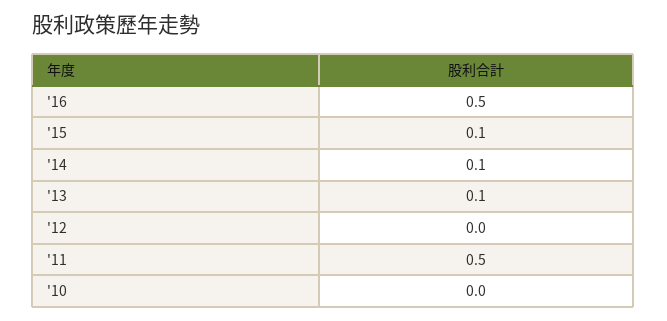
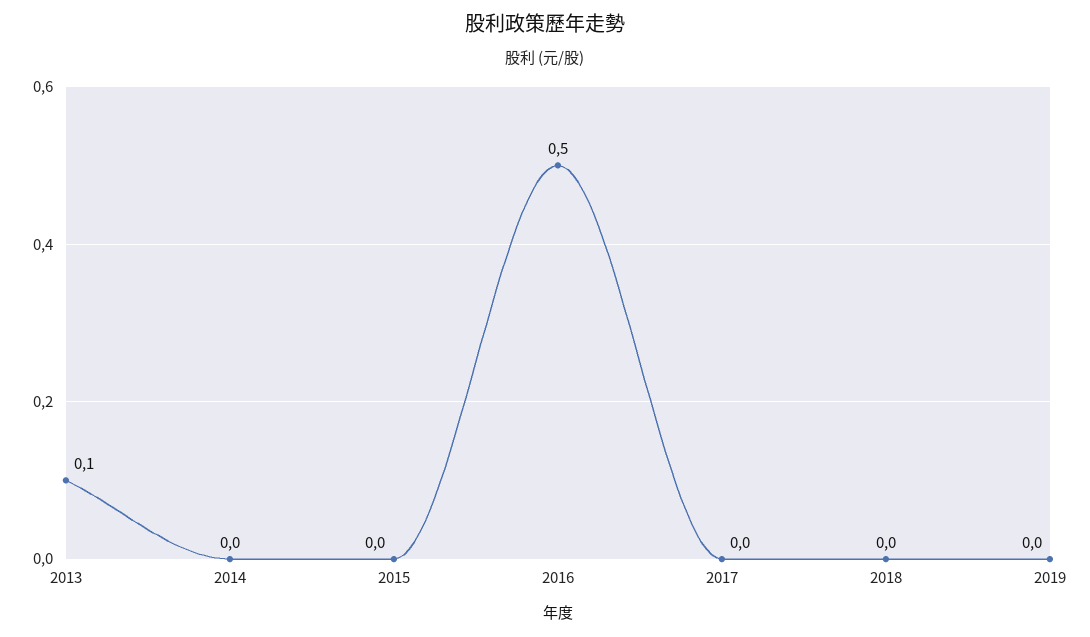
'15: 0.1 -> 0
'14: 0.1 -> 0
'12: 0 -> none
'11: 0.5 -> none
'10: 0 -> none
2017: none -> 0
2018: none -> 0
2019: none -> 0

